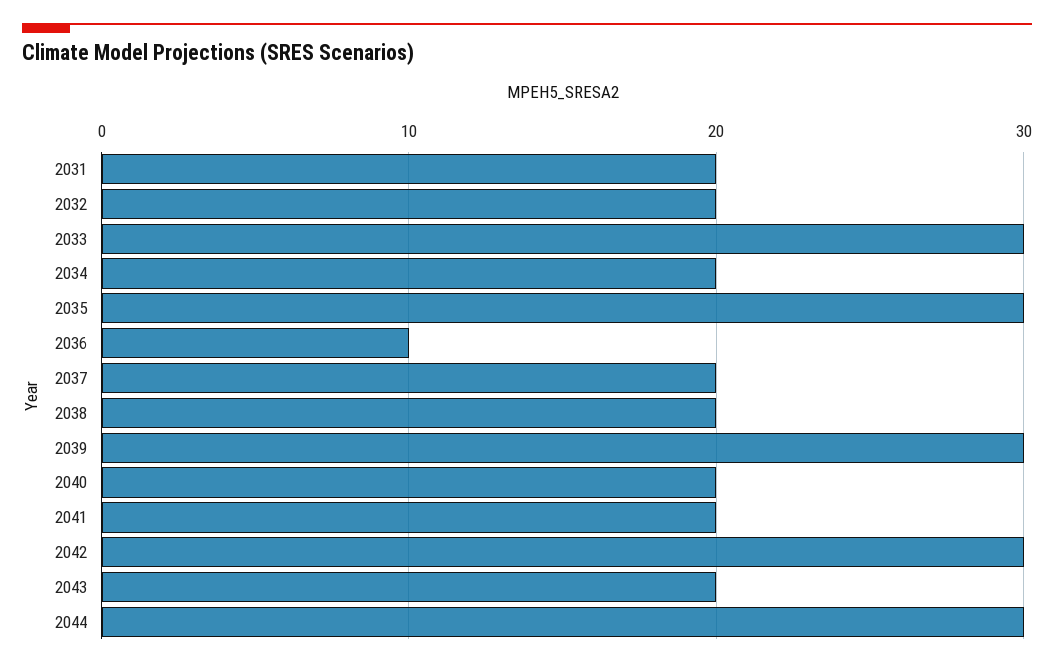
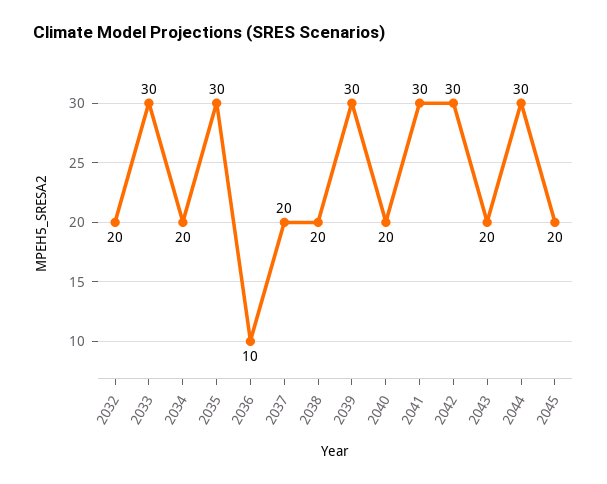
2031: 20 -> none
2041: 20 -> 30
2045: none -> 20

